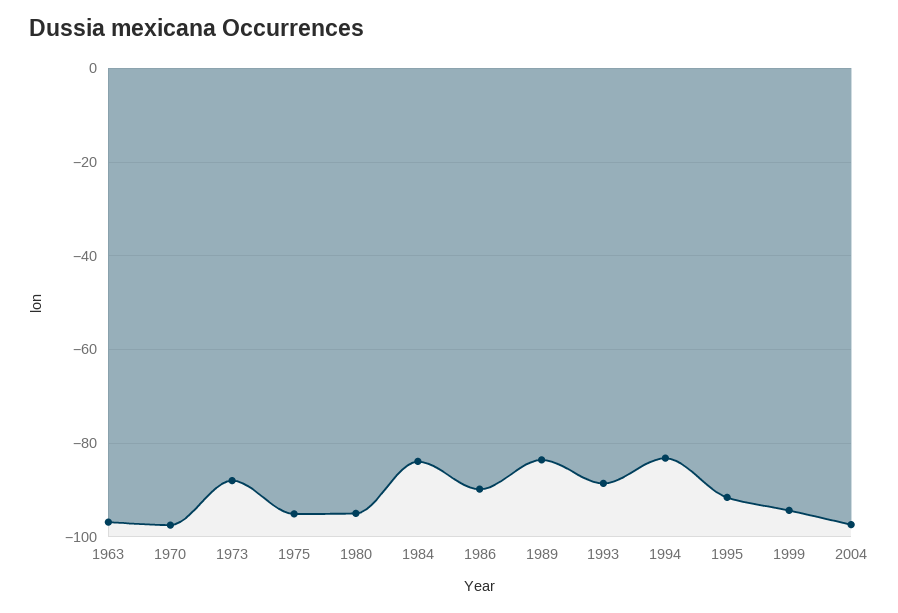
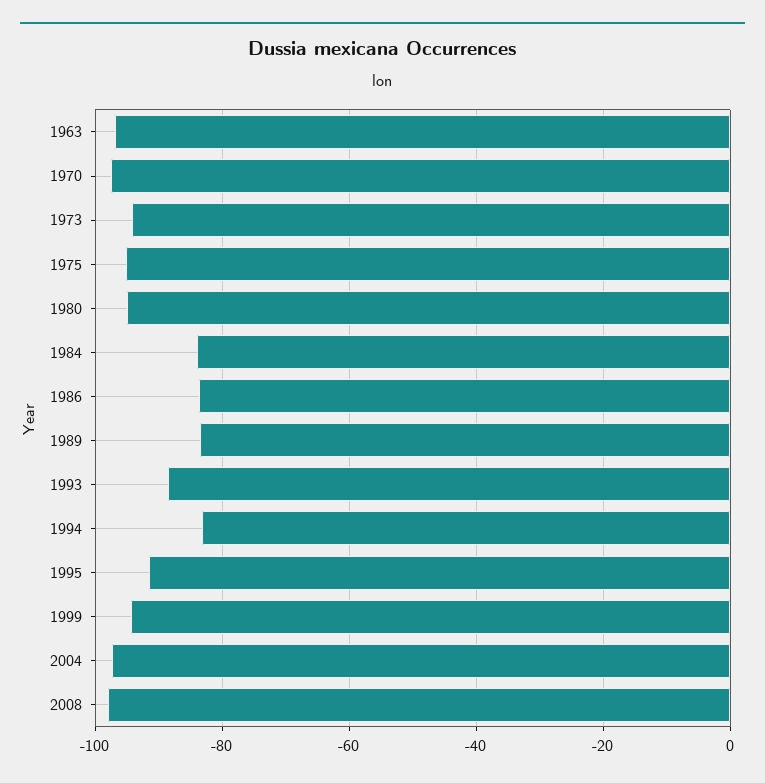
1973: -88 -> -94
1986: -90 -> -84
2008: none -> -98

